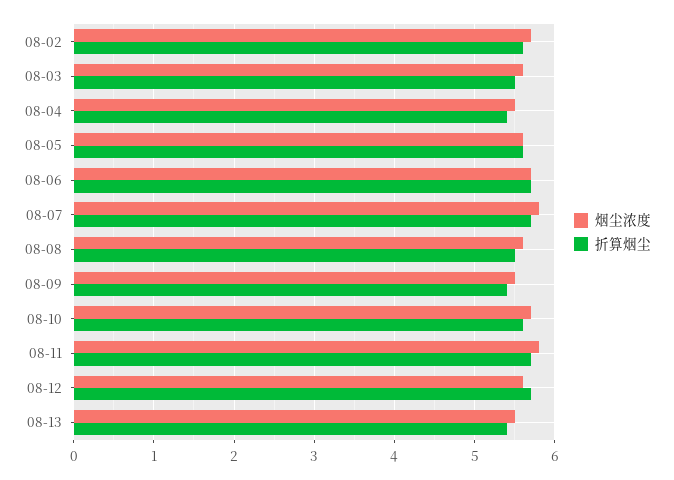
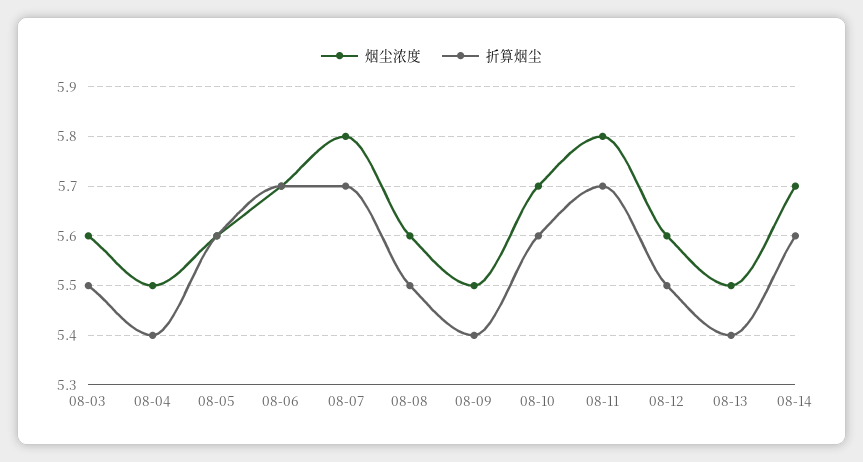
烟尘浓度, 08-02: 5.7 -> none
折算烟尘, 08-02: 5.6 -> none
折算烟尘, 08-12: 5.7 -> 5.5
烟尘浓度, 08-14: none -> 5.7
折算烟尘, 08-14: none -> 5.6

